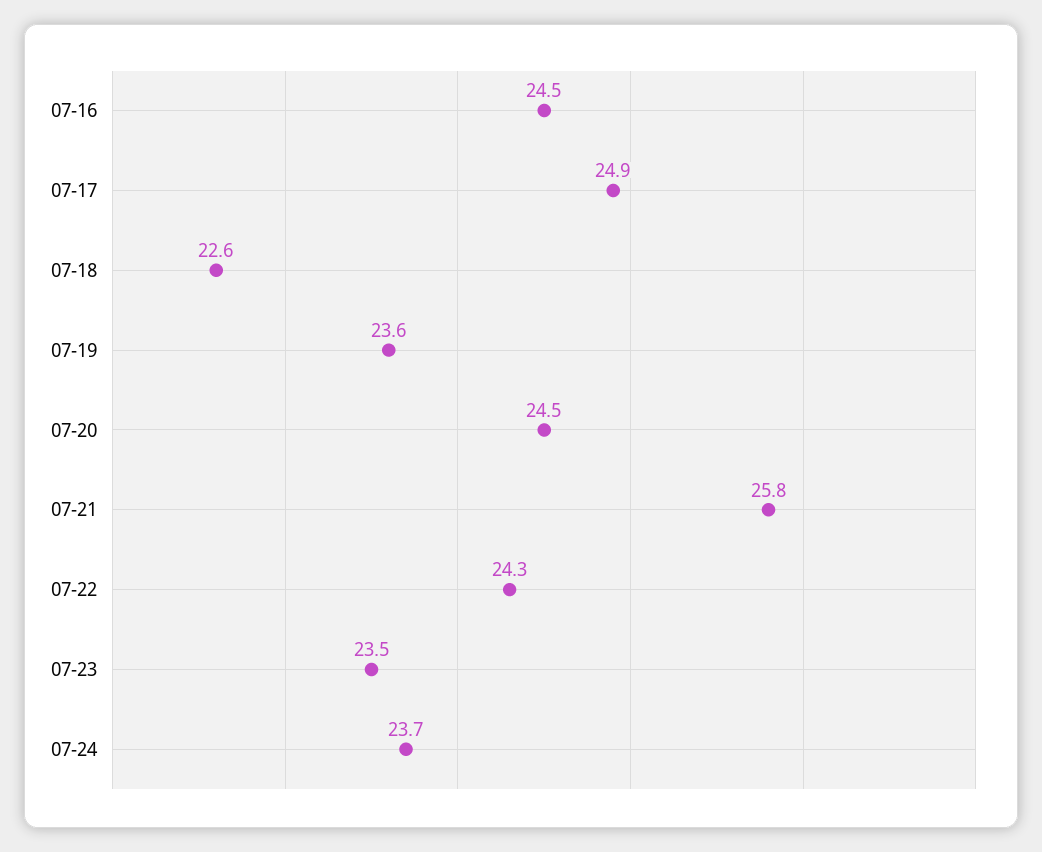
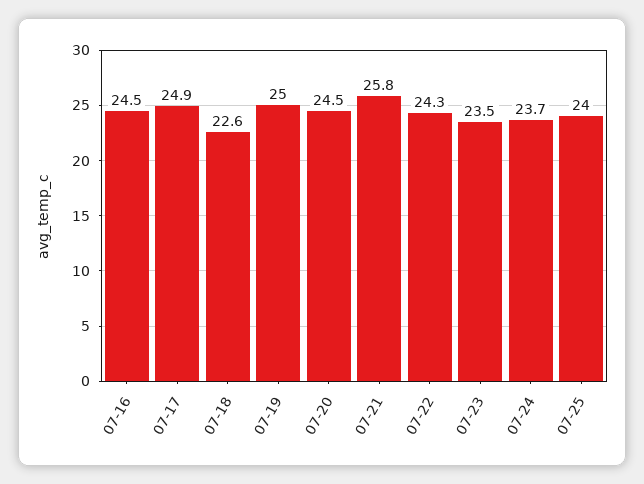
07-19: 23.6 -> 25
07-25: none -> 24

